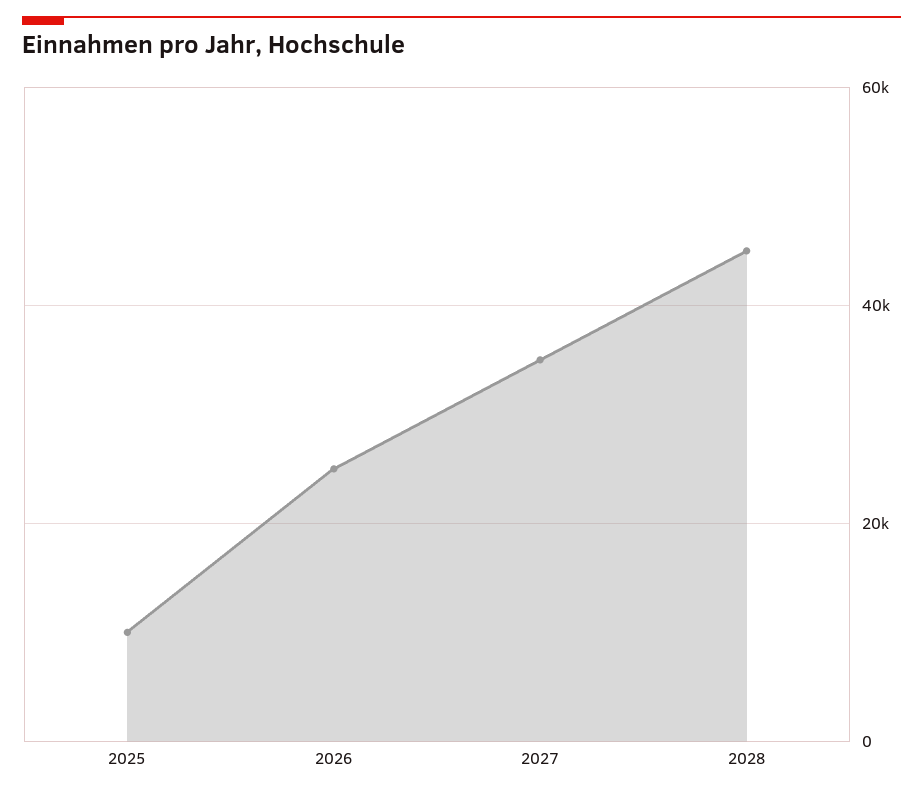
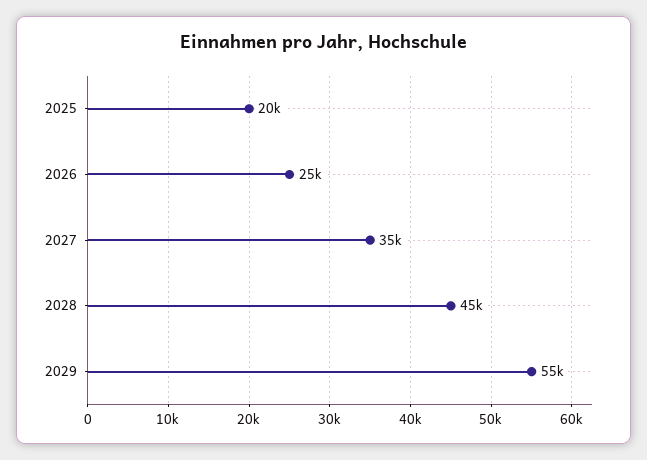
2025: 10000 -> 20000
2029: none -> 55000

